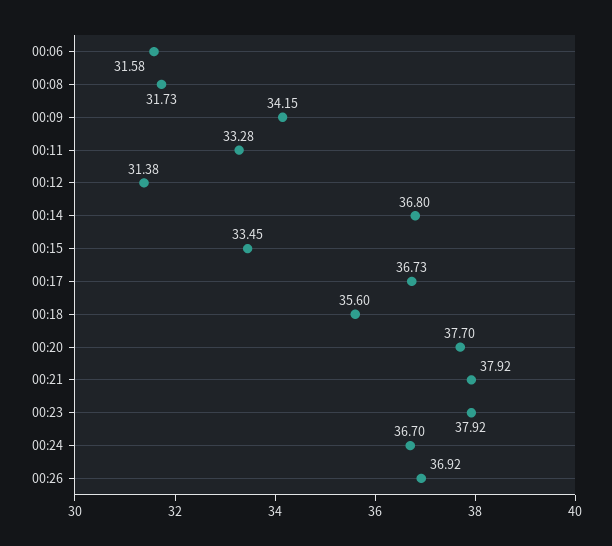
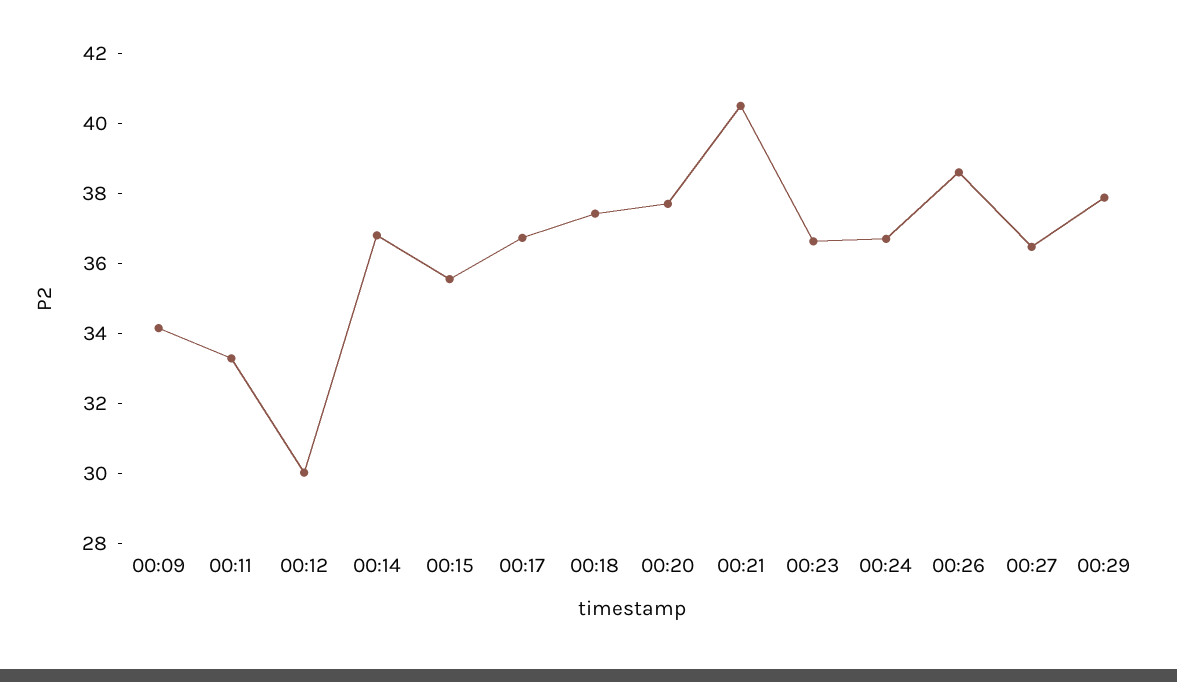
00:06: 31.58 -> none
00:08: 31.73 -> none
00:12: 31.38 -> 30
00:15: 33.45 -> 35.5
00:18: 35.6 -> 37.5
00:21: 37.92 -> 40.5
00:23: 37.92 -> 36.5
00:26: 36.92 -> 38.5
00:27: none -> 36.5
00:29: none -> 38

